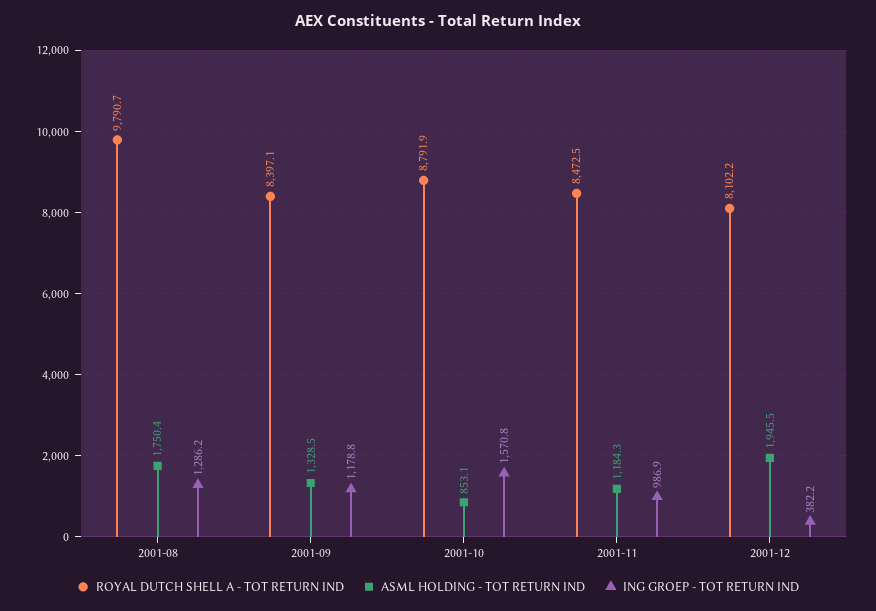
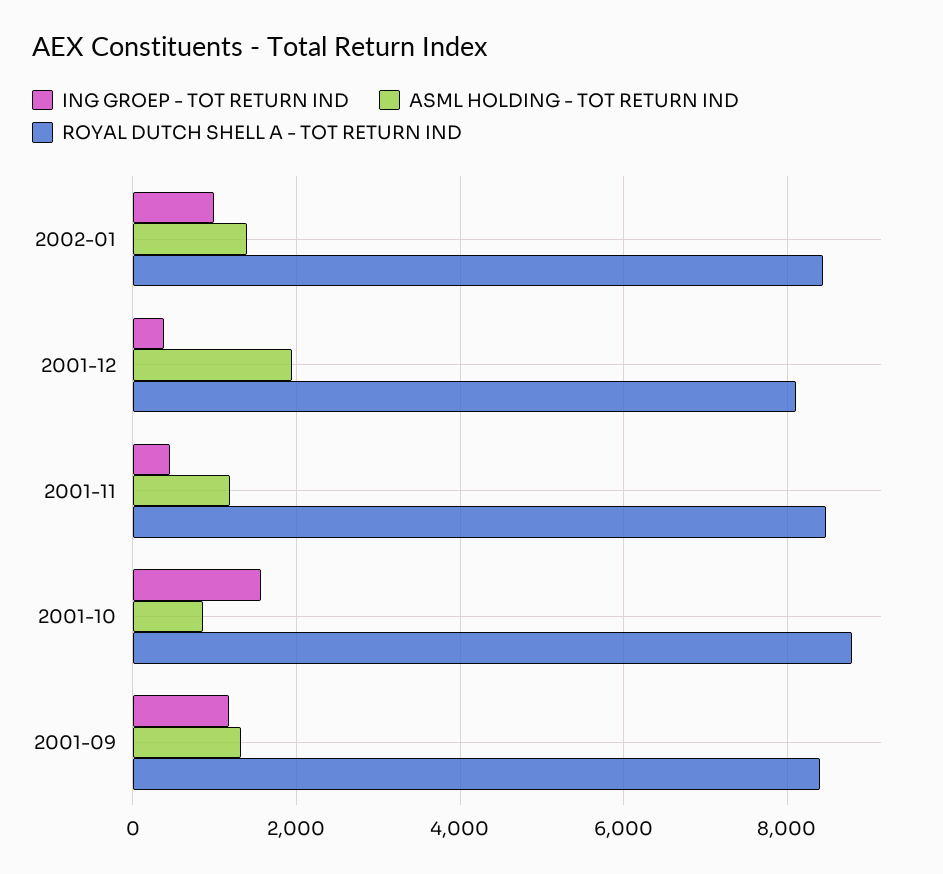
ROYAL DUTCH SHELL A - TOT RETURN IND, 2001-08: 9790.7 -> none
ASML HOLDING - TOT RETURN IND, 2001-08: 1750.4 -> none
ING GROEP - TOT RETURN IND, 2001-08: 1286.2 -> none
ING GROEP - TOT RETURN IND, 2001-11: 986.9 -> 400
ING GROEP - TOT RETURN IND, 2002-01: none -> 1000
ASML HOLDING - TOT RETURN IND, 2002-01: none -> 1400
ROYAL DUTCH SHELL A - TOT RETURN IND, 2002-01: none -> 8400

